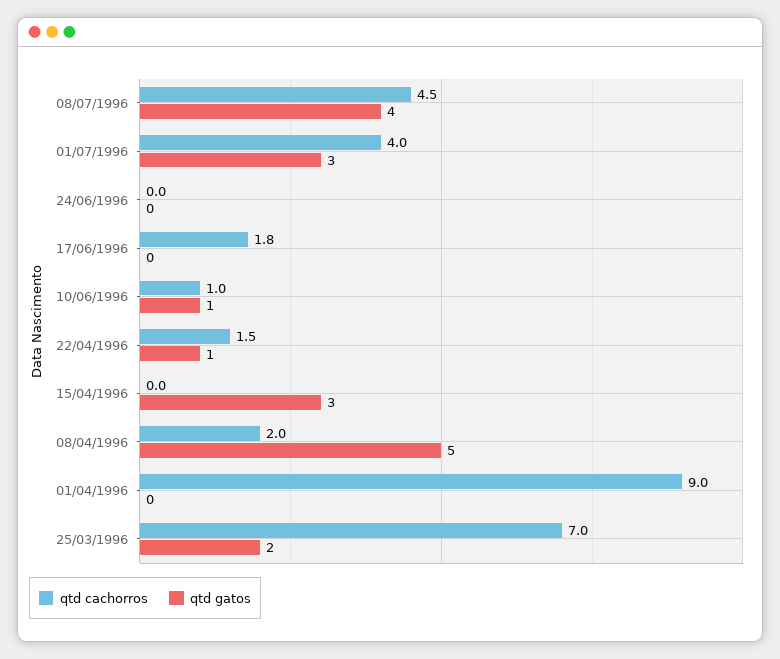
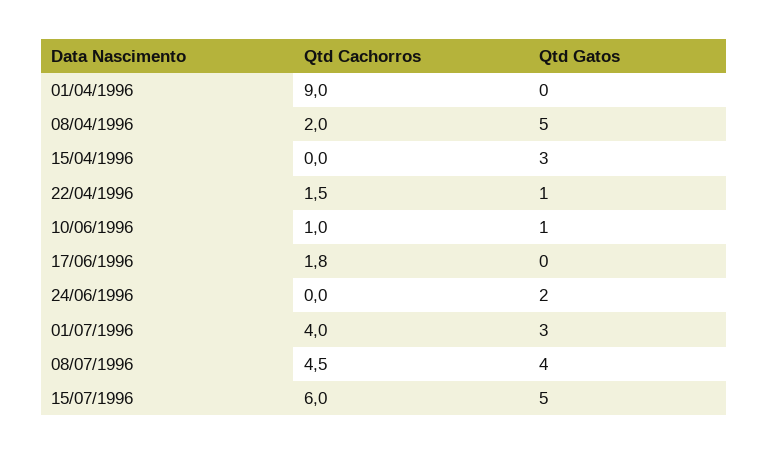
qtd gatos, 24/06/1996: 0 -> 2
qtd cachorros, 25/03/1996: 7 -> none
qtd gatos, 25/03/1996: 2 -> none
qtd cachorros, 15/07/1996: none -> 6
qtd gatos, 15/07/1996: none -> 5

